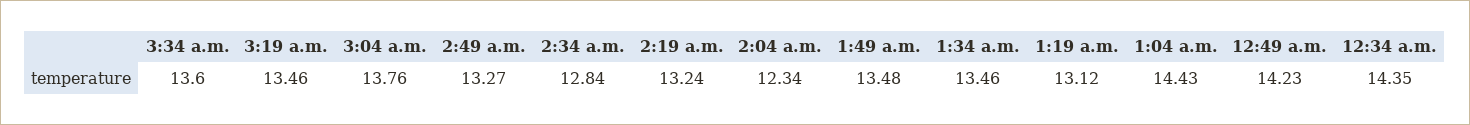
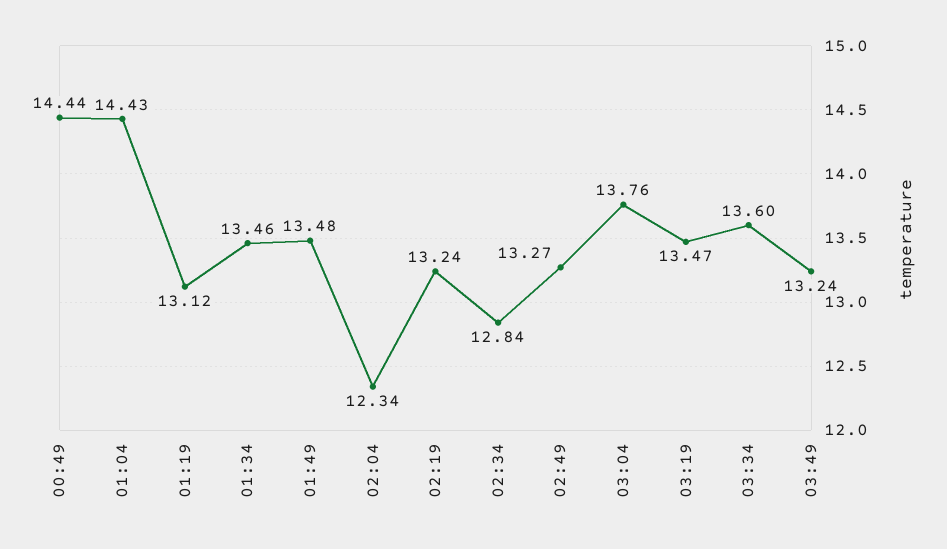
3:19 a.m.: 13.46 -> 13.47
12:49 a.m.: 14.23 -> 14.44
12:34 a.m.: 14.35 -> none
03:49: none -> 13.24

